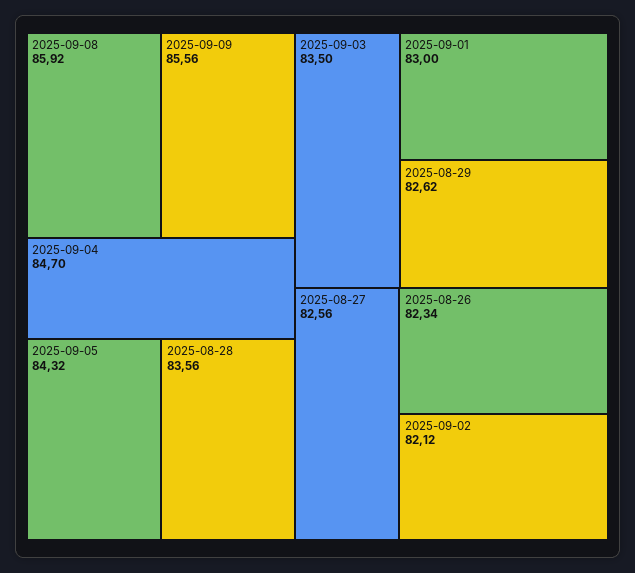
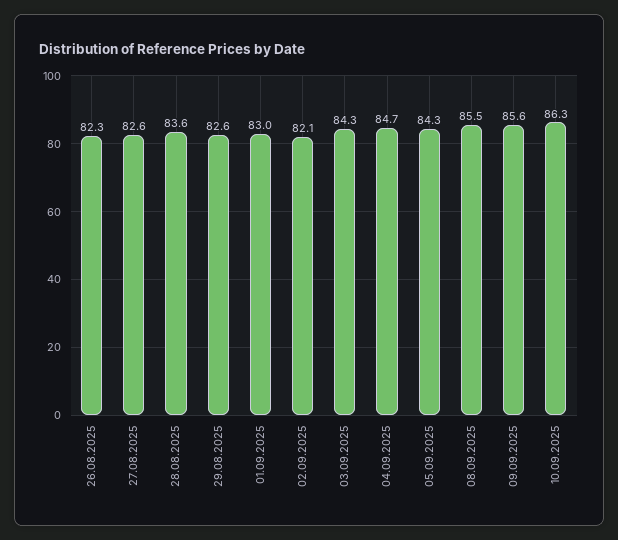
2025-09-08: 85.92 -> 85.5
2025-09-03: 83.5 -> 84.3
10.09.2025: none -> 86.3

